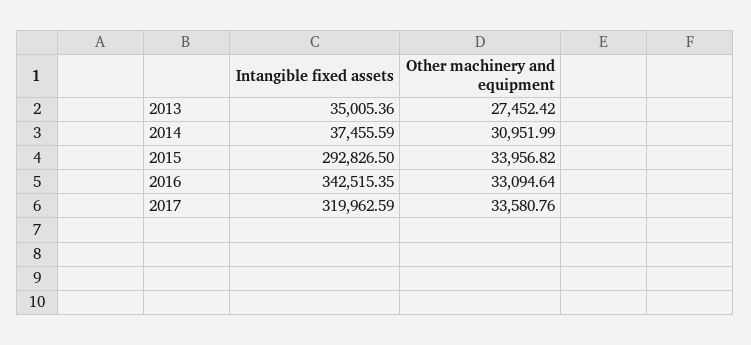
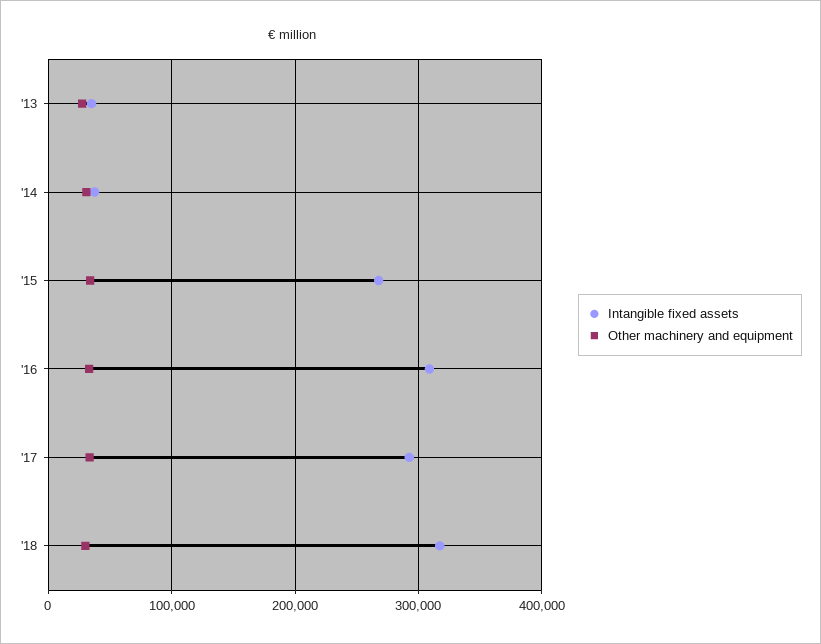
Intangible fixed assets, 2015: 292826.5 -> 270000
Intangible fixed assets, 2016: 342515.35 -> 310000
Intangible fixed assets, 2017: 319962.59 -> 290000
Intangible fixed assets, '18: none -> 320000
Other machinery and equipment, '18: none -> 30000

